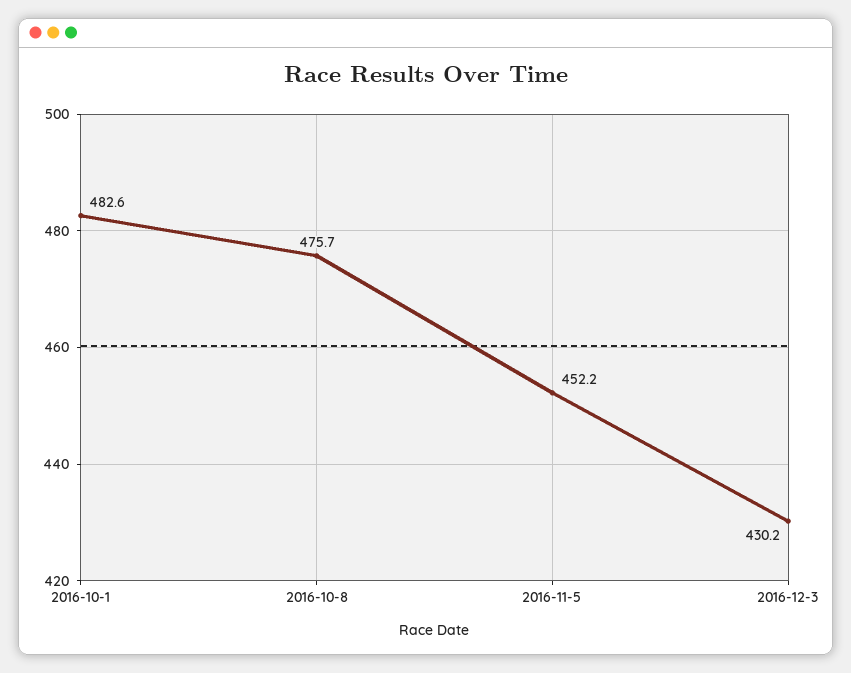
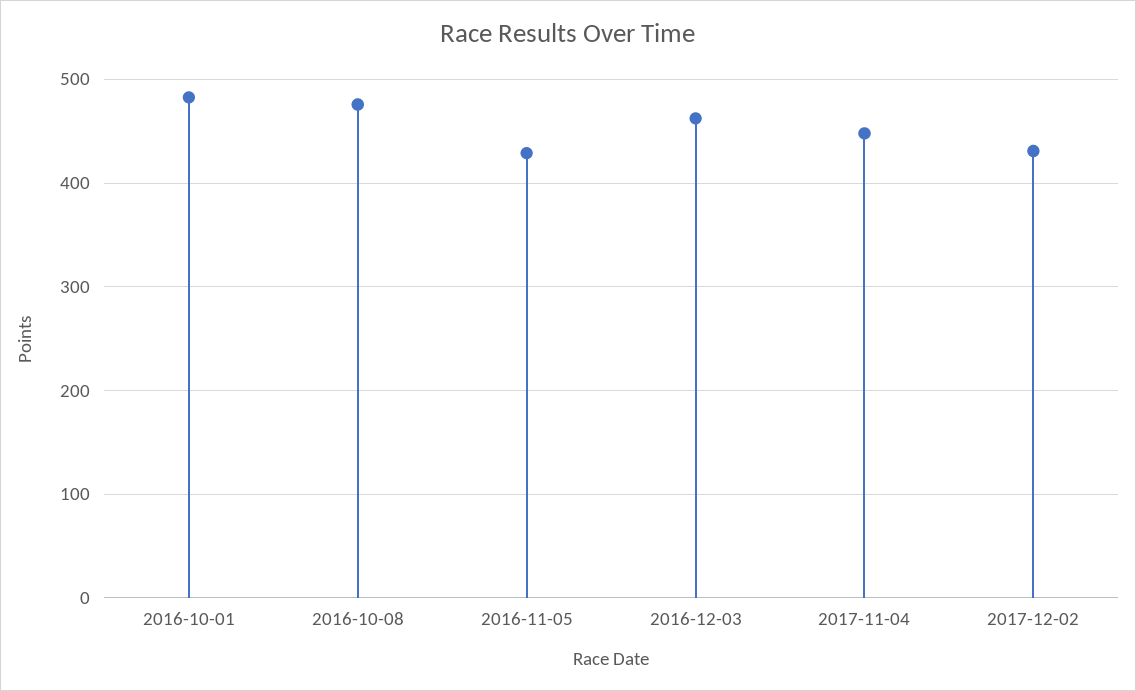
2016-11-5: 452.2 -> 430
2016-12-3: 430.2 -> 460
2017-11-04: none -> 450
2017-12-02: none -> 430

